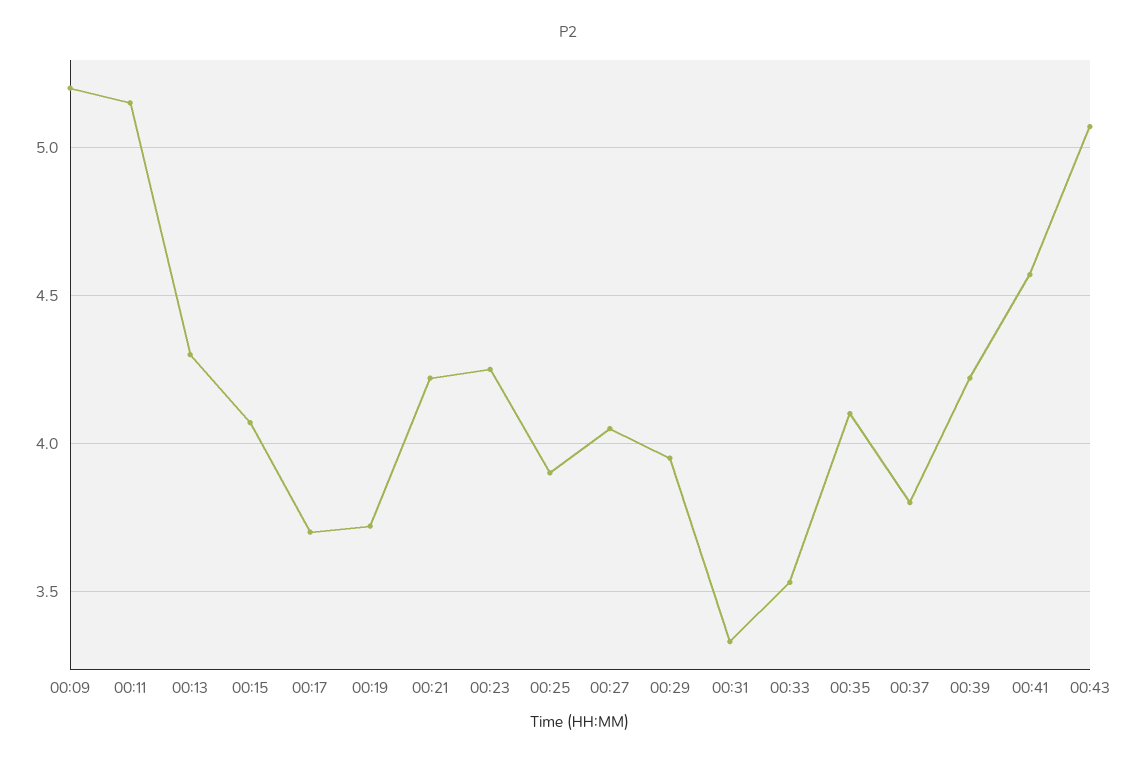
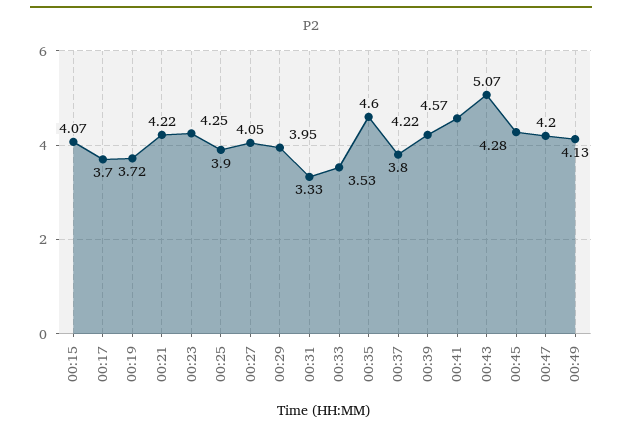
00:09: 5.2 -> none
00:11: 5.15 -> none
00:13: 4.3 -> none
00:35: 4.1 -> 4.6
00:45: none -> 4.28
00:47: none -> 4.2
00:49: none -> 4.13

